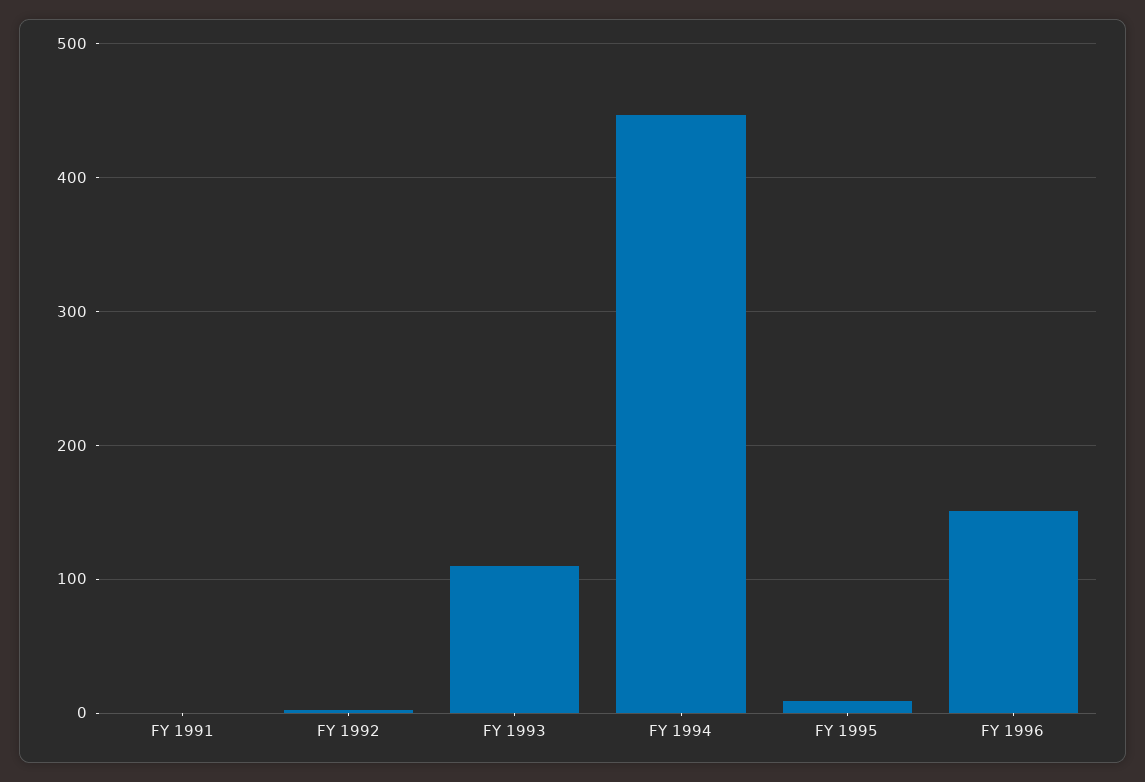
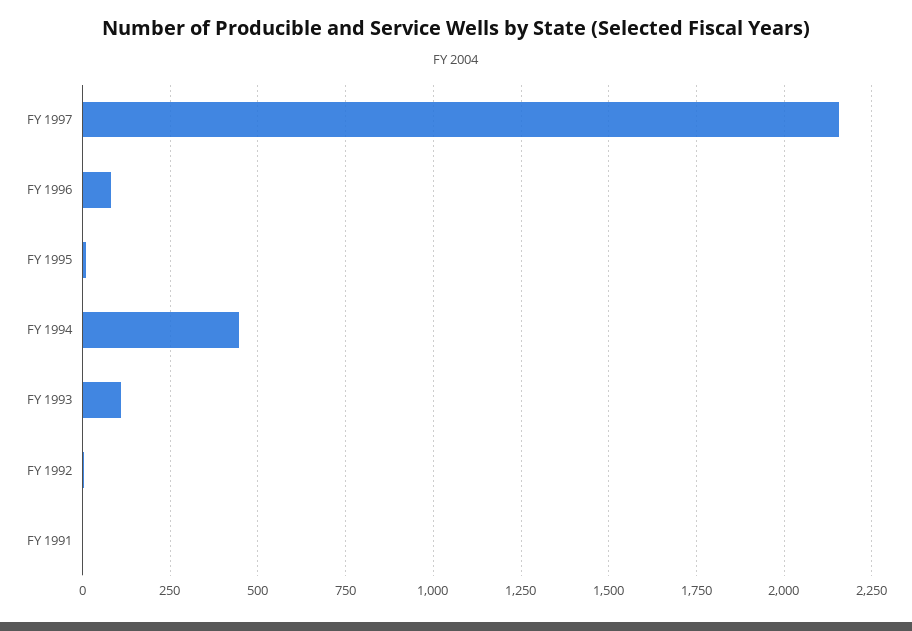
FY 1996: 150 -> 75
FY 1997: none -> 2150

